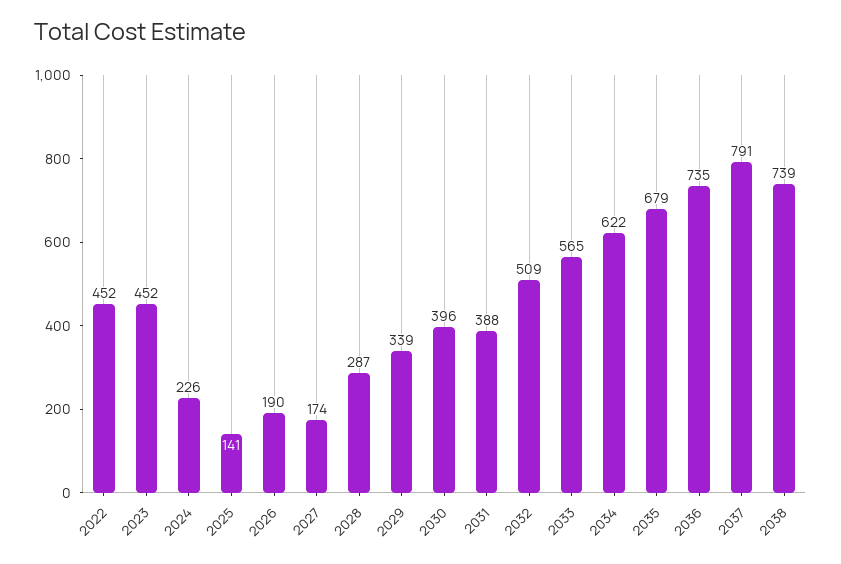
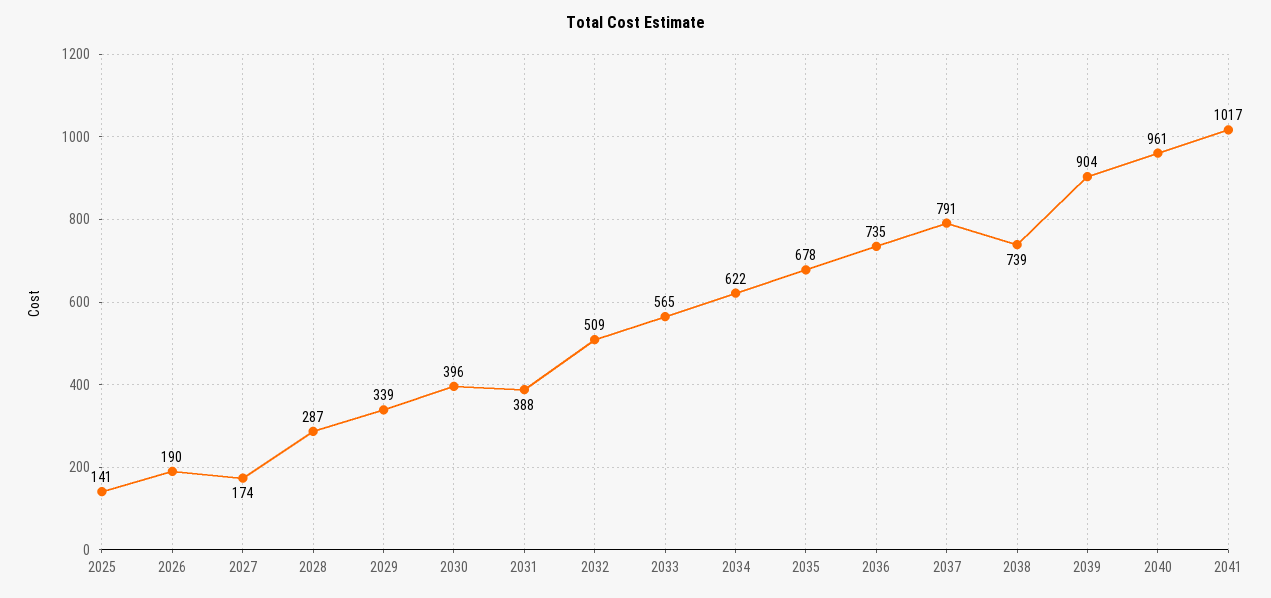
2022: 452 -> none
2023: 452 -> none
2024: 226 -> none
2035: 679 -> 678
2039: none -> 904
2040: none -> 961
2041: none -> 1017

